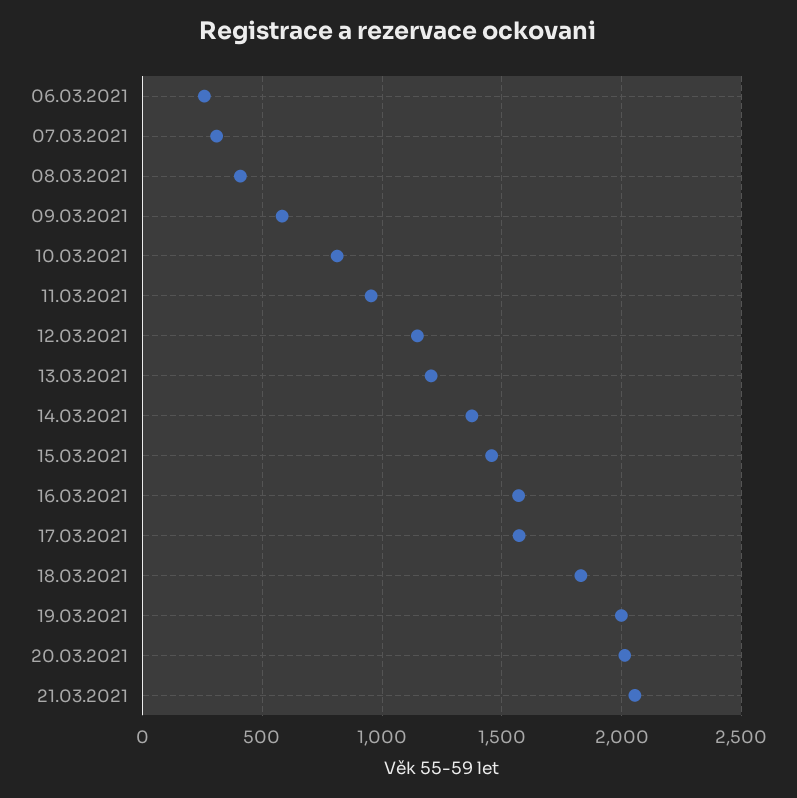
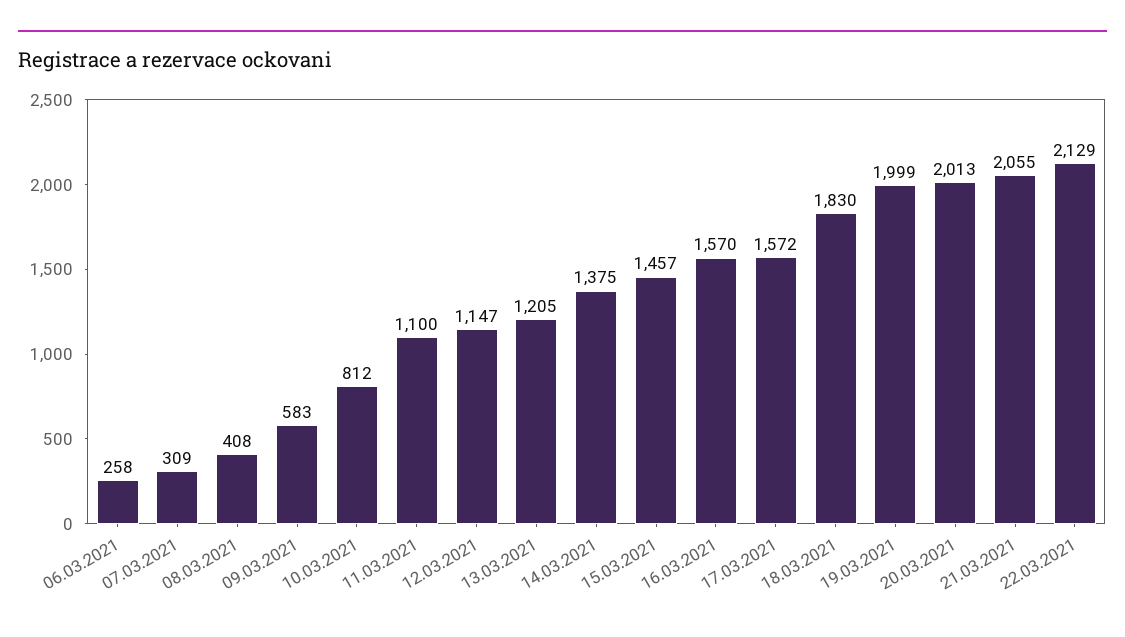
11.03.2021: 950 -> 1100
22.03.2021: none -> 2129

